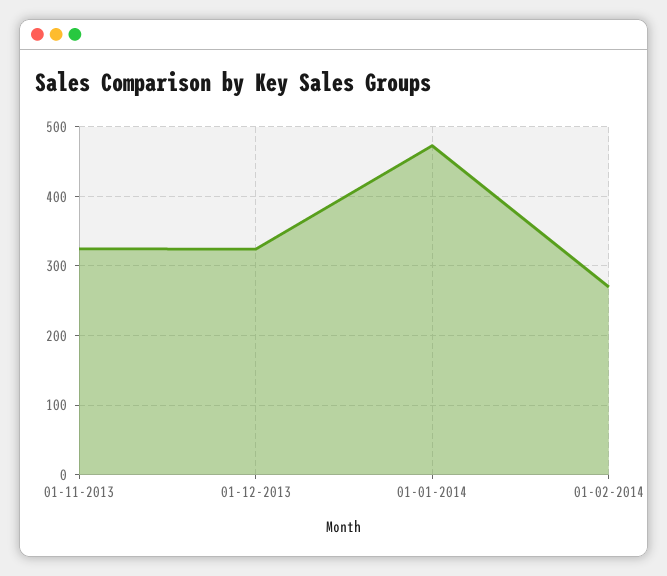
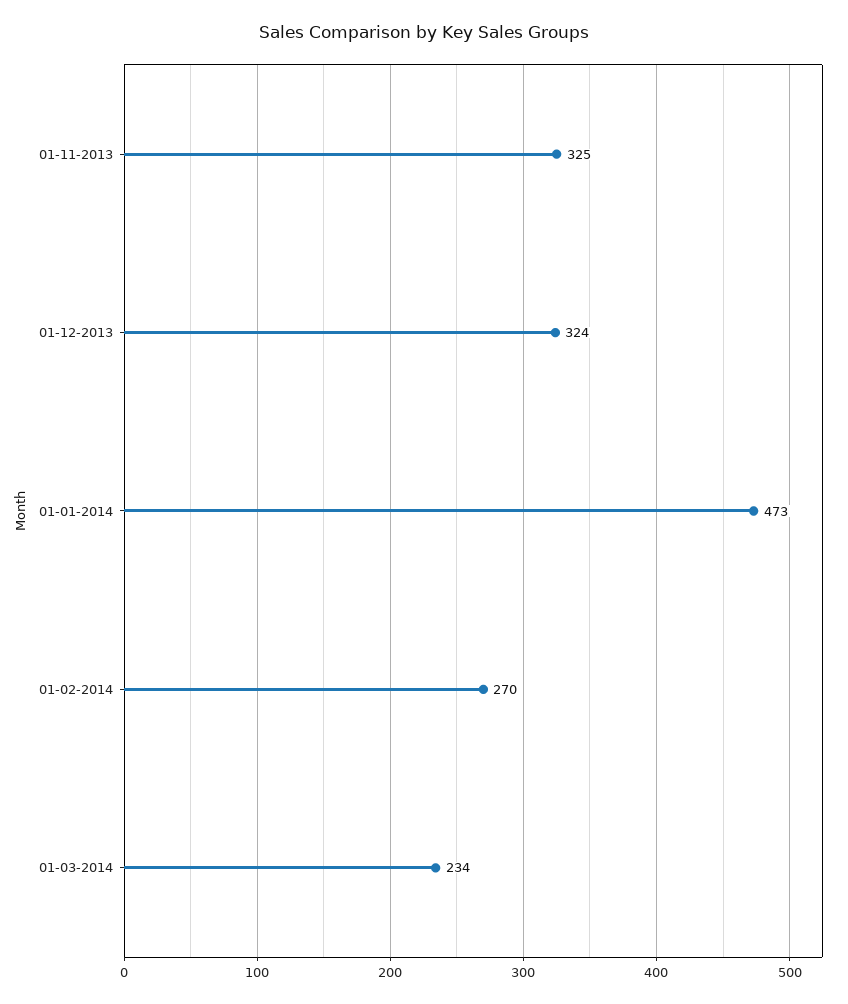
01-03-2014: none -> 234

